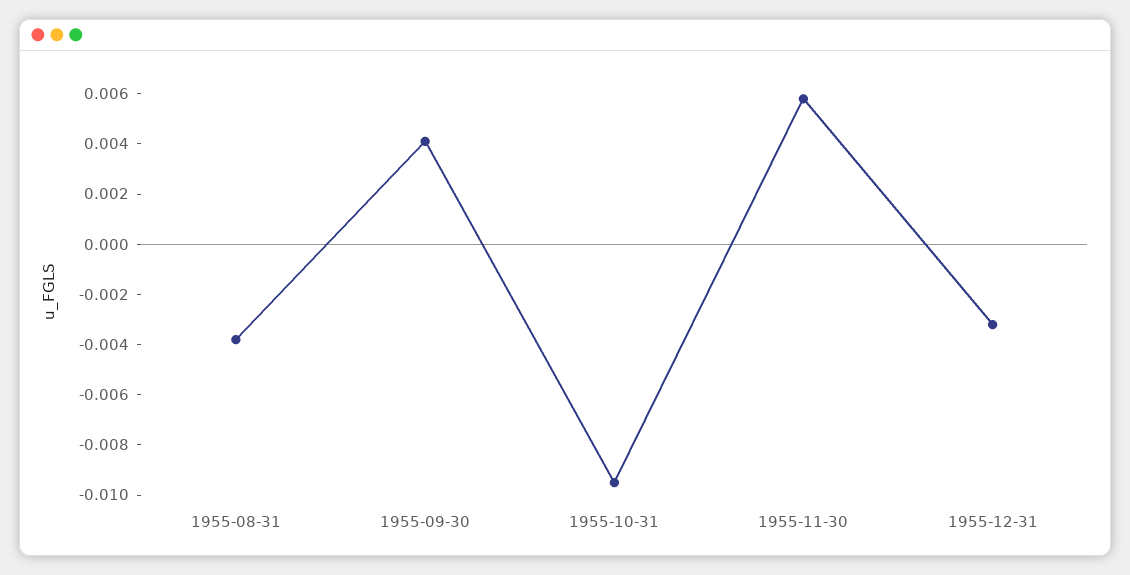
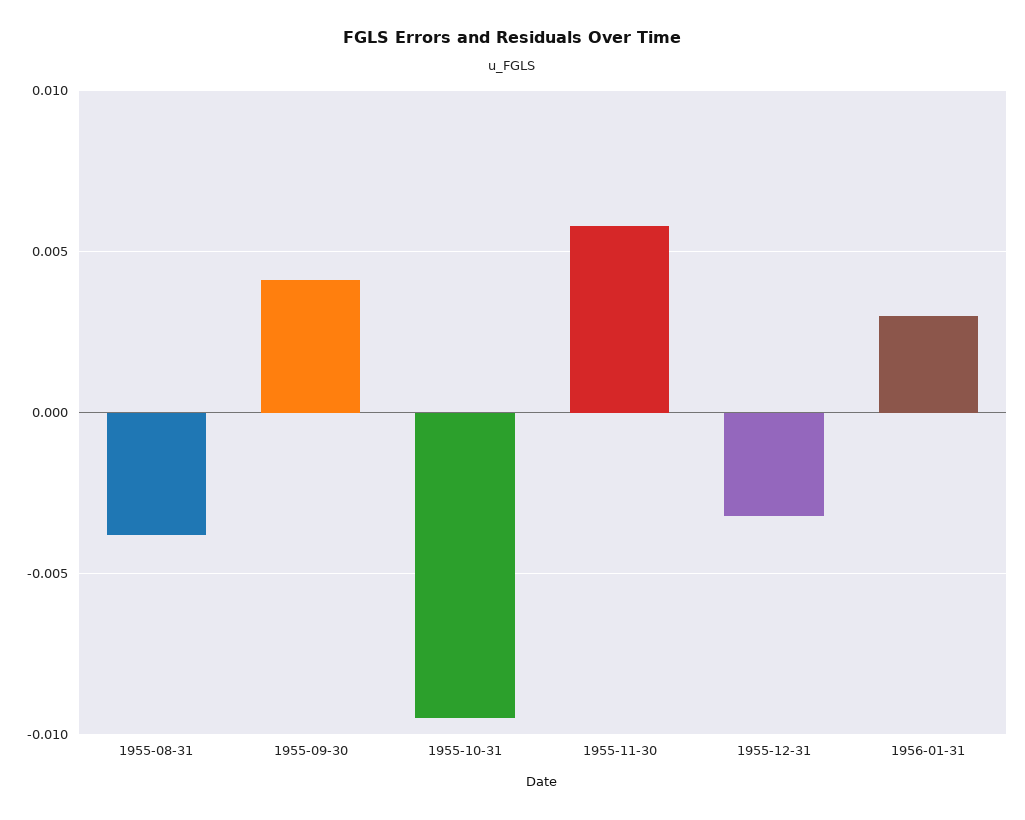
1956-01-31: none -> 0.003

